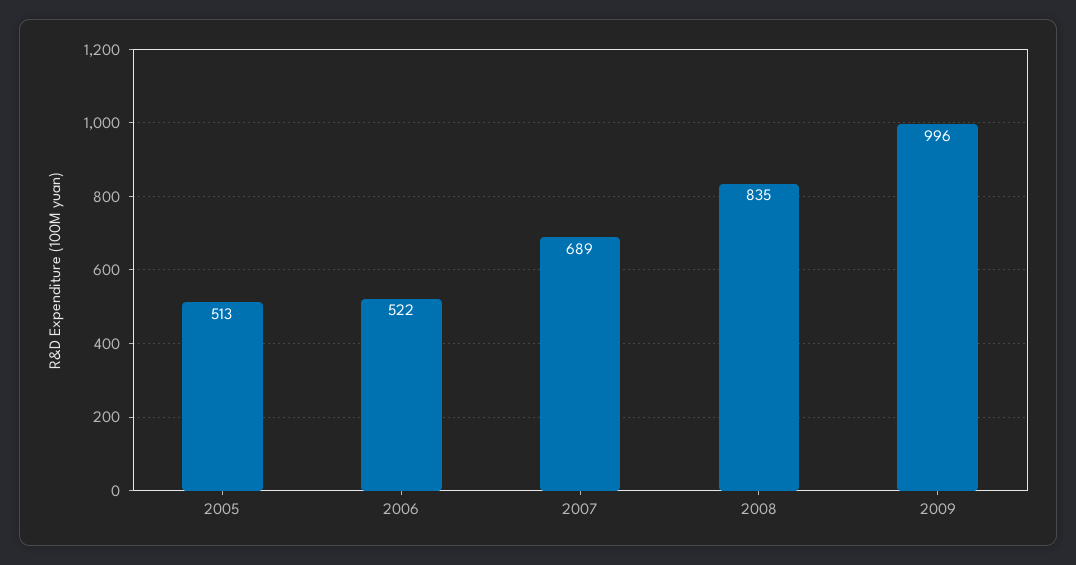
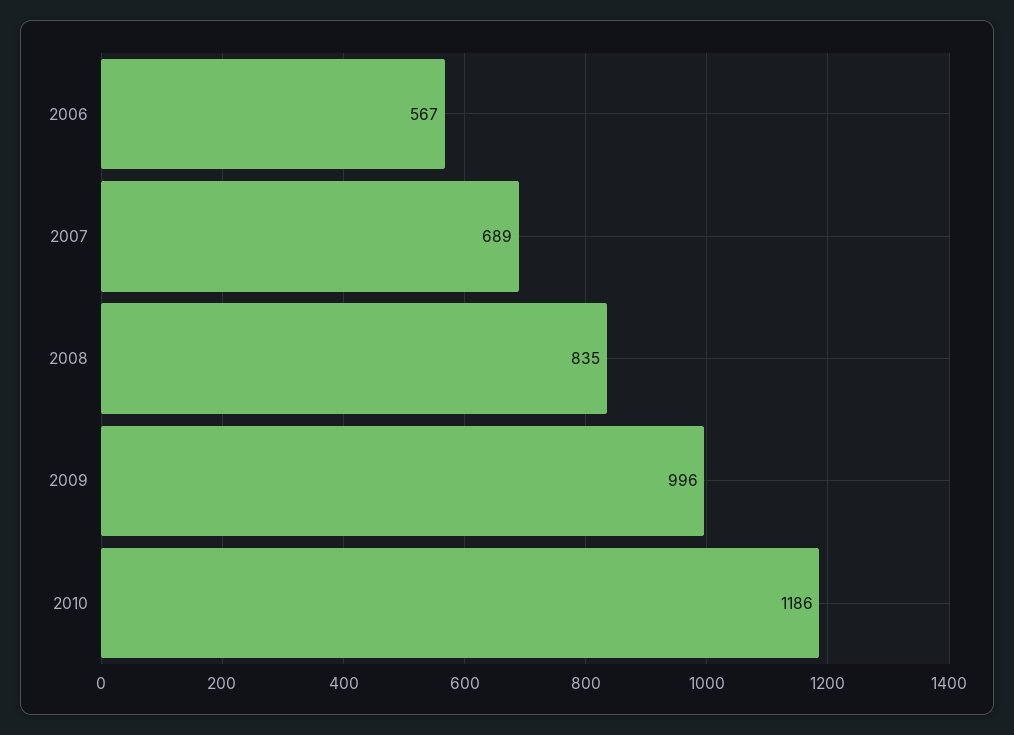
2005: 513 -> none
2006: 522 -> 567
2010: none -> 1186

